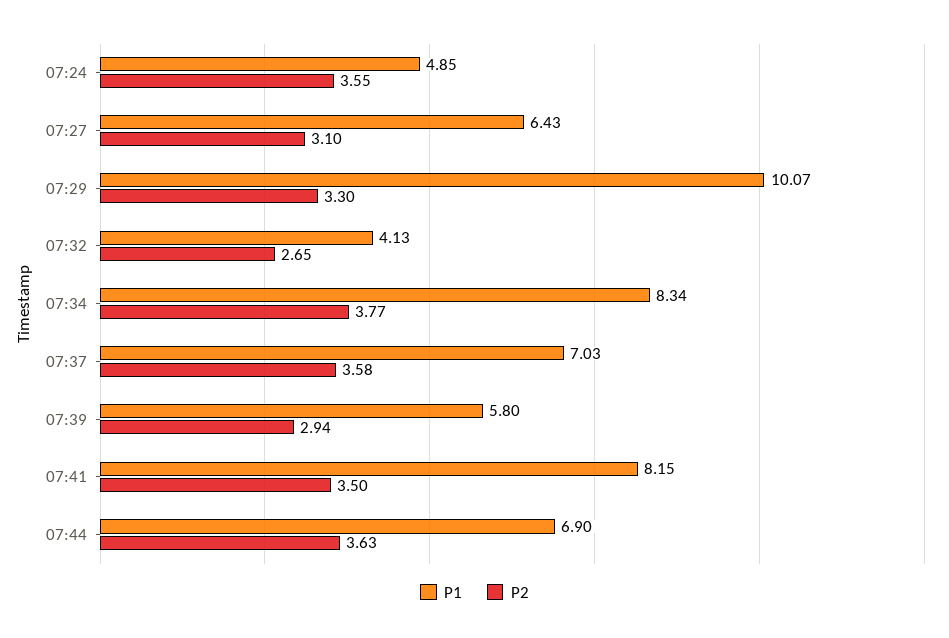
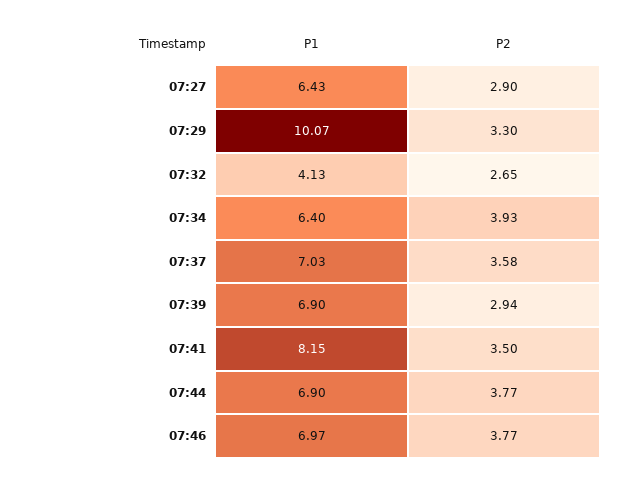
P1, 07:24: 4.85 -> none
P2, 07:24: 3.55 -> none
P2, 07:27: 3.1 -> 2.9
P1, 07:34: 8.34 -> 6.4
P2, 07:34: 3.77 -> 3.93
P1, 07:39: 5.8 -> 6.9
P2, 07:44: 3.63 -> 3.77
P1, 07:46: none -> 6.97
P2, 07:46: none -> 3.77

